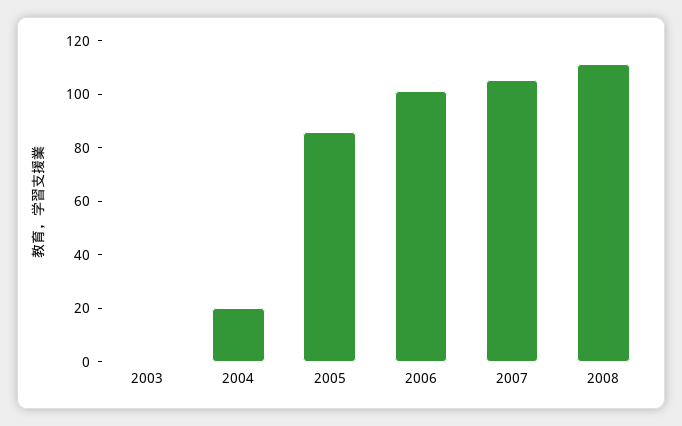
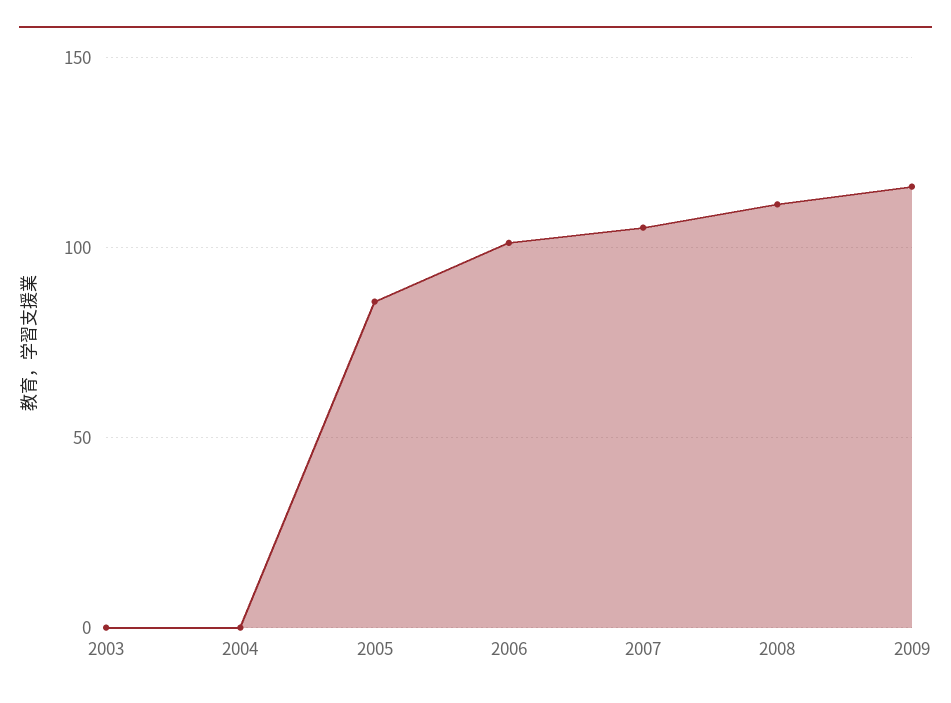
2004: 20 -> 0
2009: none -> 115

